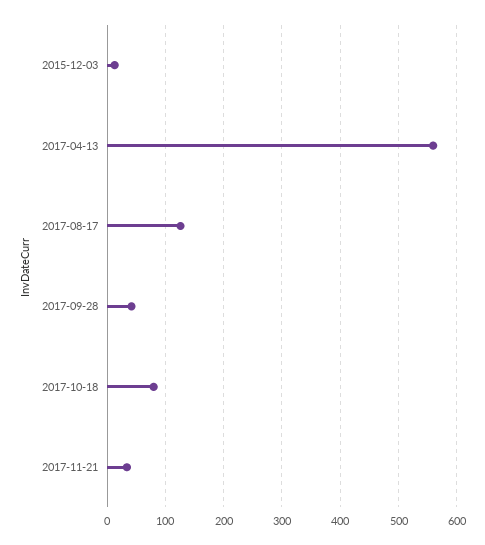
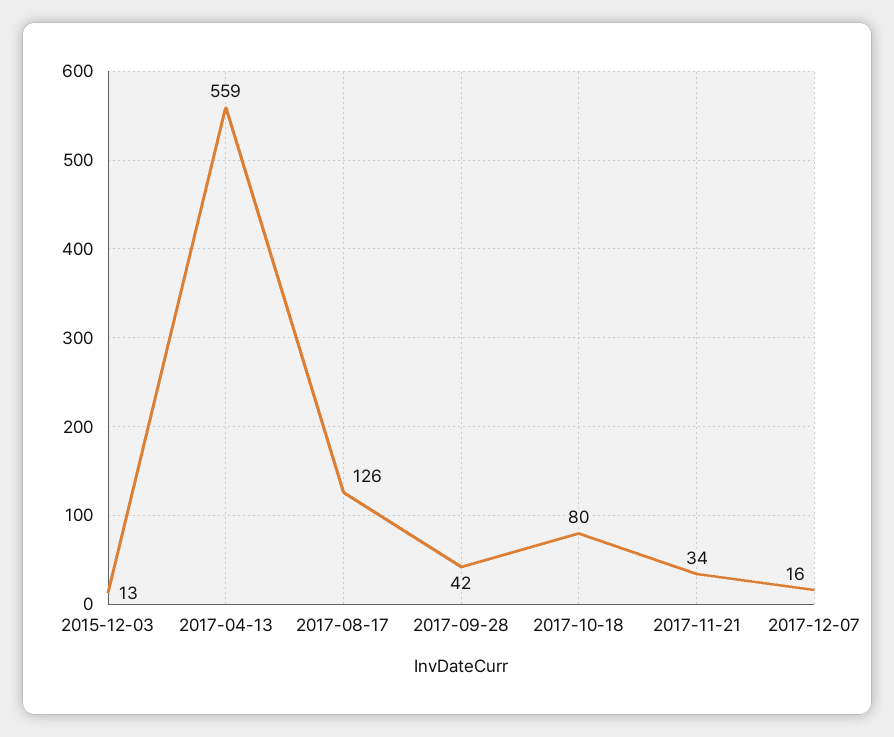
2017-12-07: none -> 16

